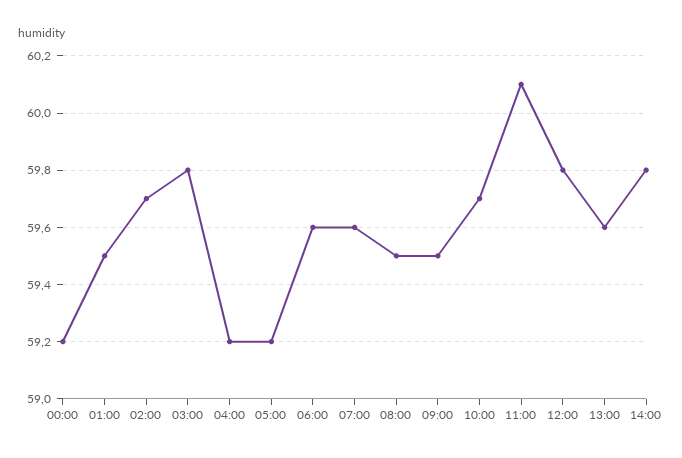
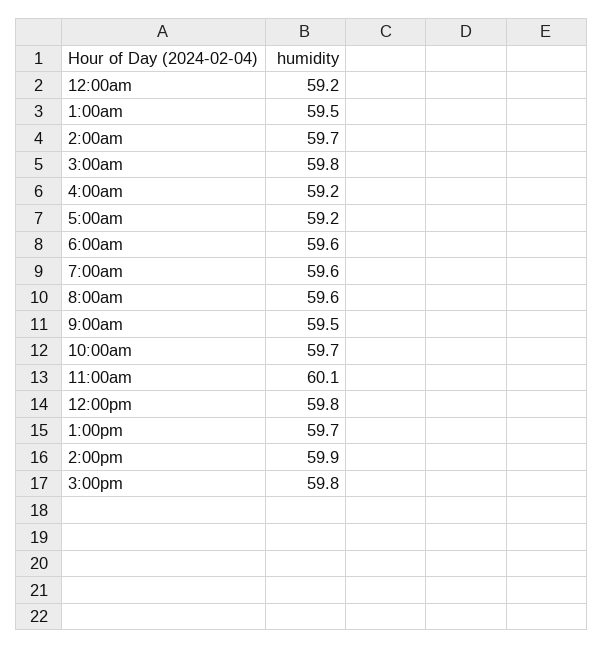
08:00: 59.5 -> 59.6
13:00: 59.6 -> 59.7
14:00: 59.8 -> 59.9
3:00pm: none -> 59.8

